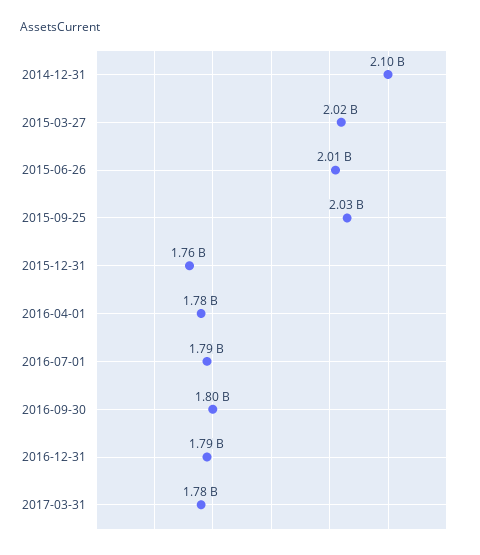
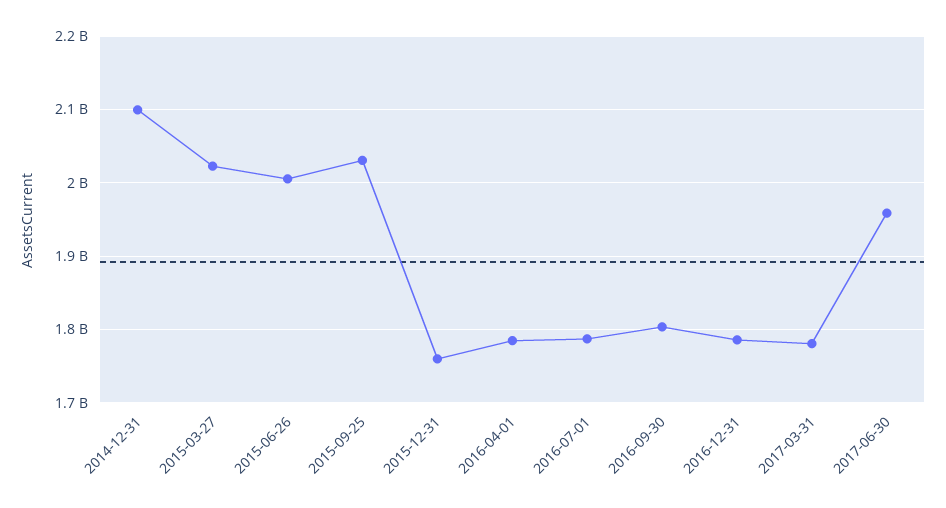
2017-06-30: none -> 1960000000

